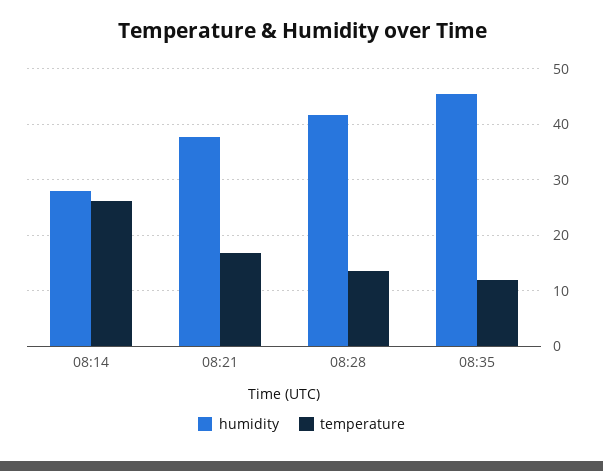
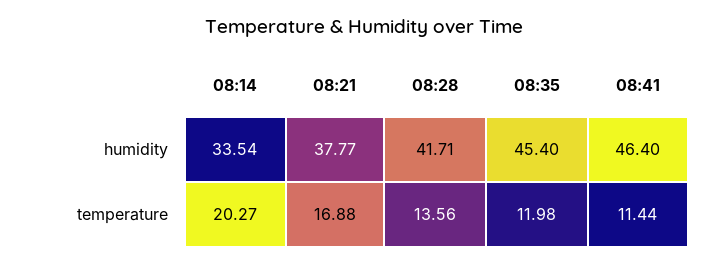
humidity, 08:14: 28 -> 33.54
temperature, 08:14: 26 -> 20.27
humidity, 08:41: none -> 46.4
temperature, 08:41: none -> 11.44

